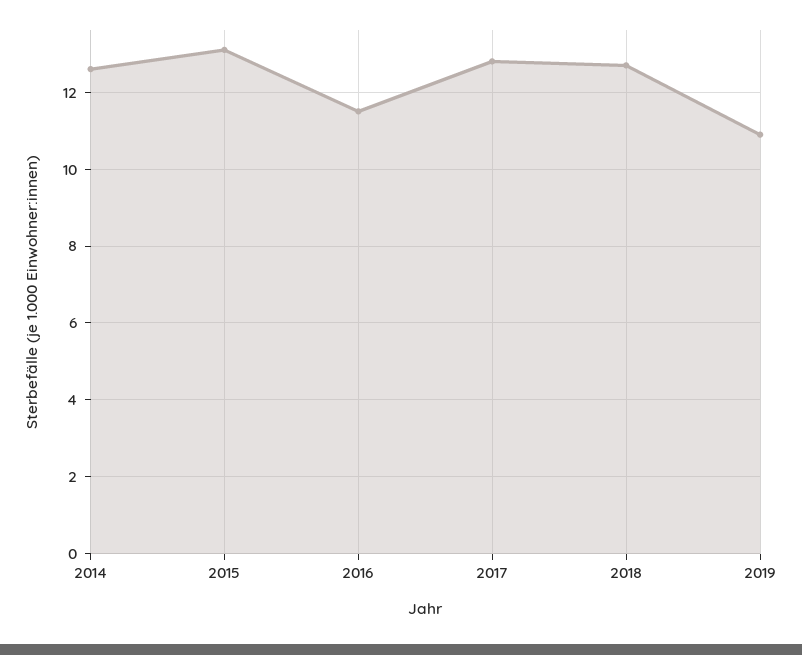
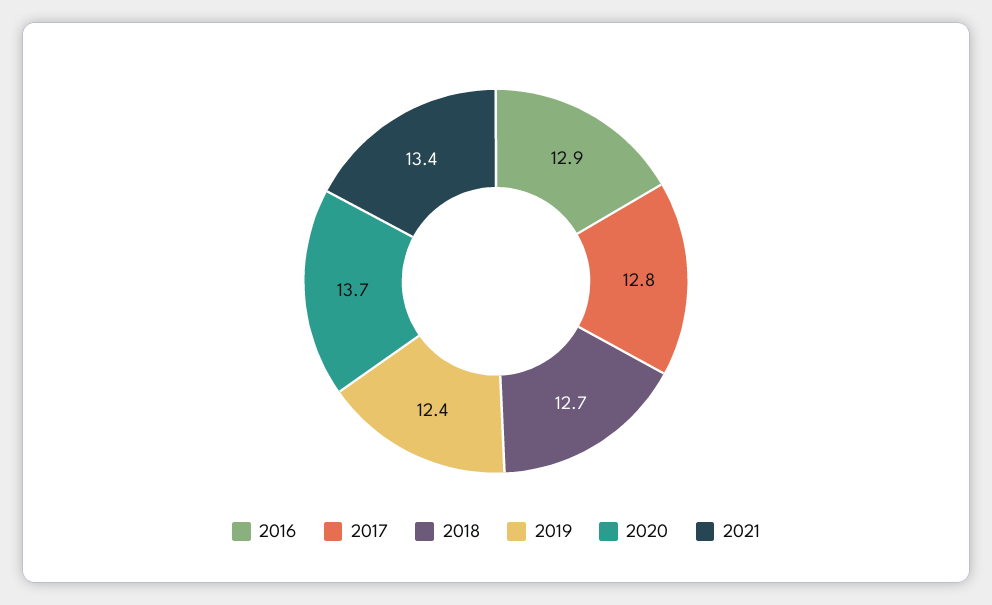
2014: 12.5 -> none
2015: 13 -> none
2016: 11.5 -> 12.9
2019: 11 -> 12.4
2020: none -> 13.7
2021: none -> 13.4

